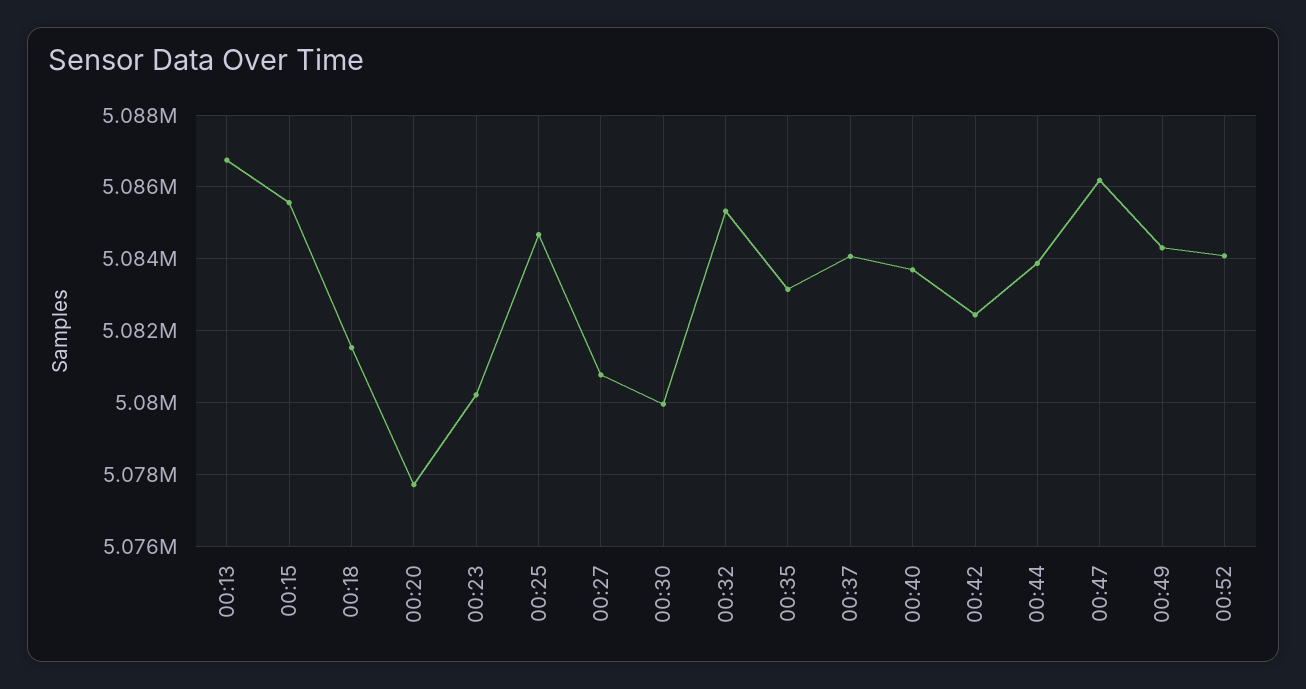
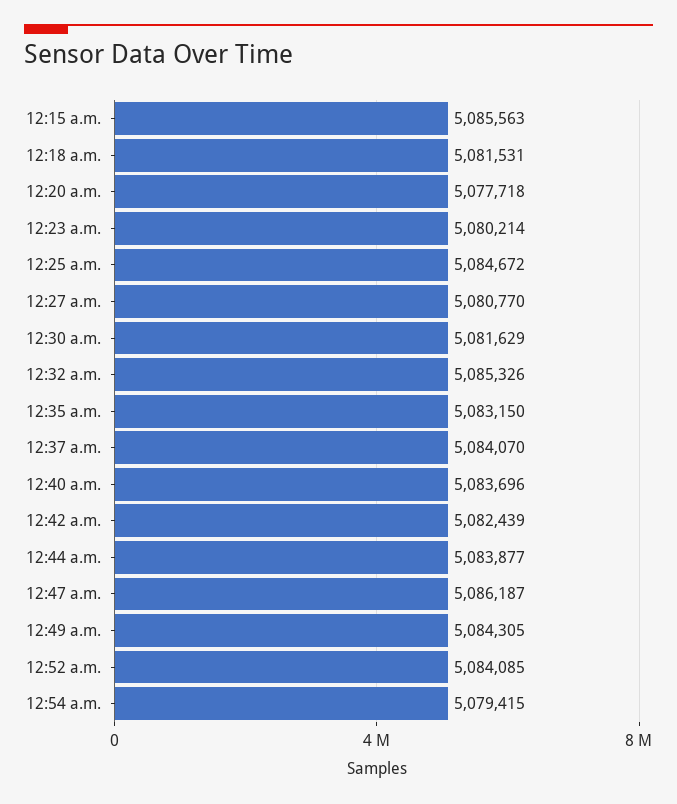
00:13: 5086800 -> none
00:30: 5080000 -> 5081629
12:54 a.m.: none -> 5079415

